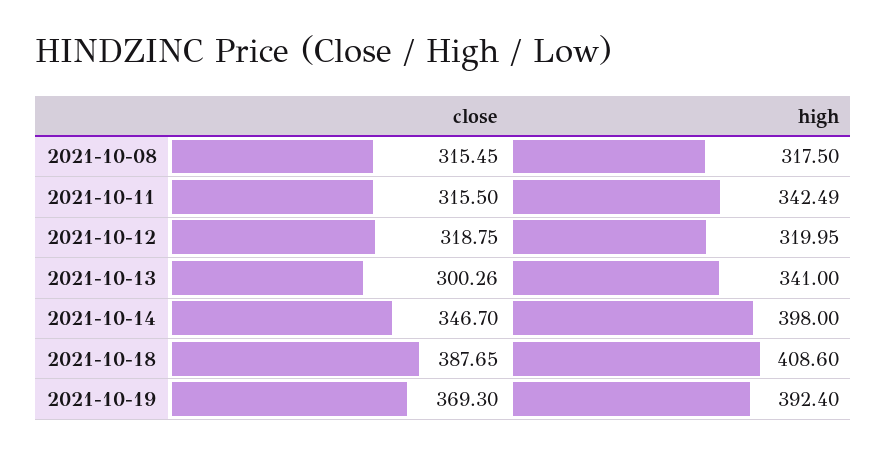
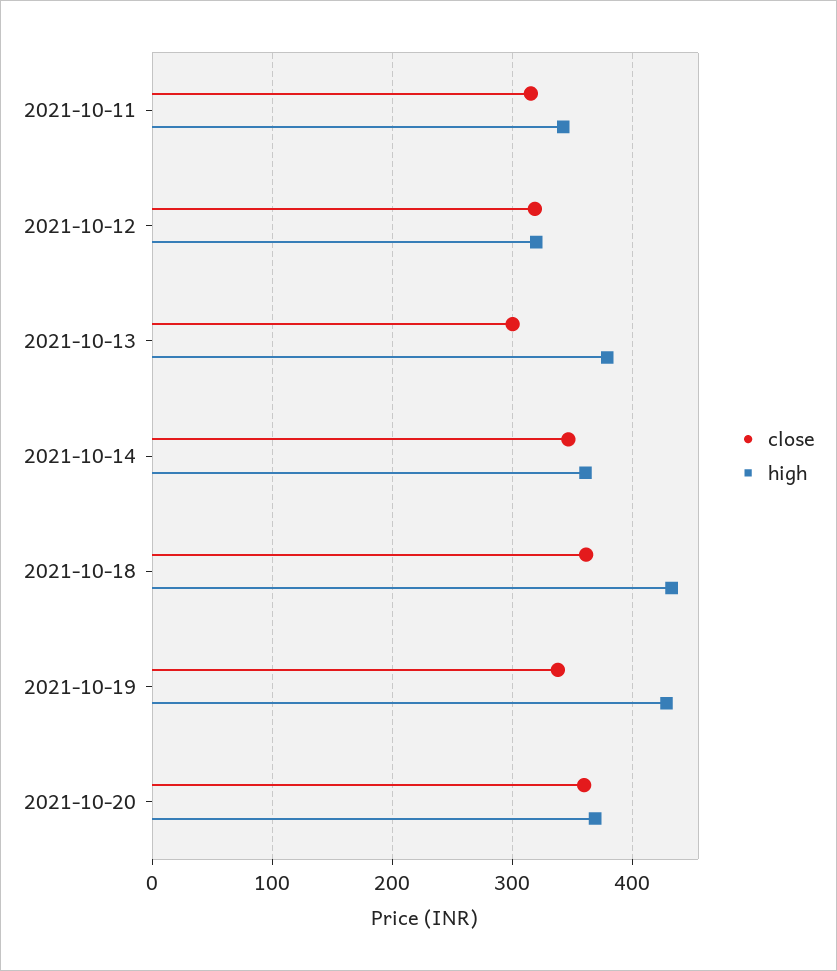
close, 2021-10-08: 315.45 -> none
high, 2021-10-08: 317.5 -> none
high, 2021-10-13: 341 -> 380
high, 2021-10-14: 398 -> 360
close, 2021-10-18: 387.65 -> 360
high, 2021-10-18: 408.6 -> 430
close, 2021-10-19: 369.3 -> 340
high, 2021-10-19: 392.4 -> 430
close, 2021-10-20: none -> 360
high, 2021-10-20: none -> 370

